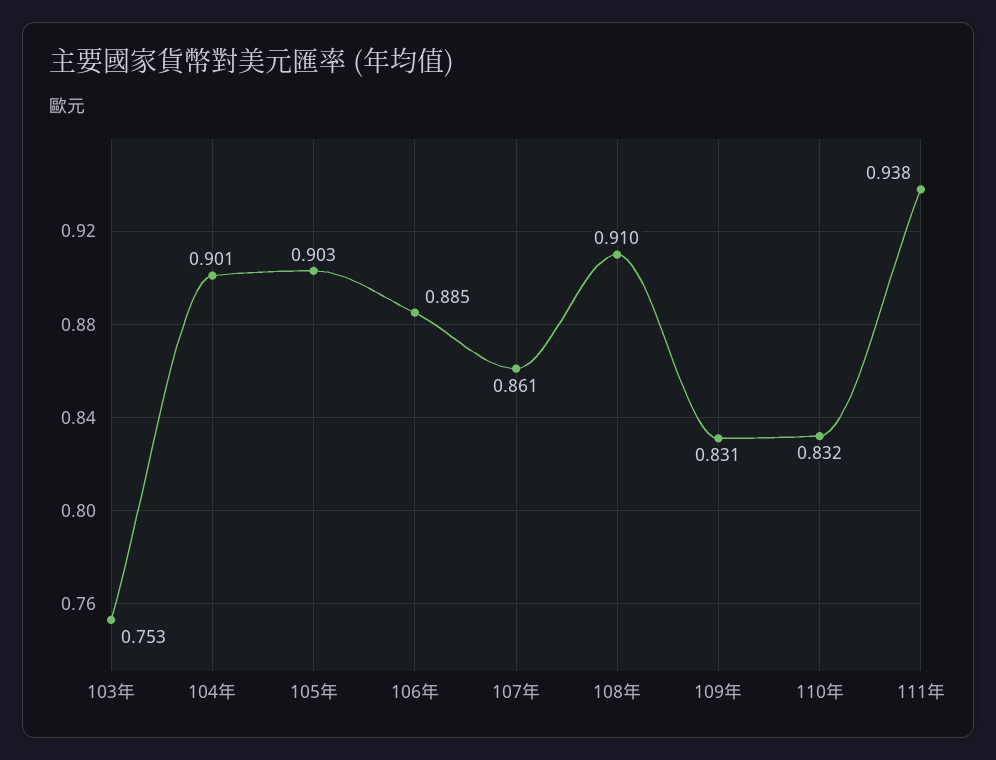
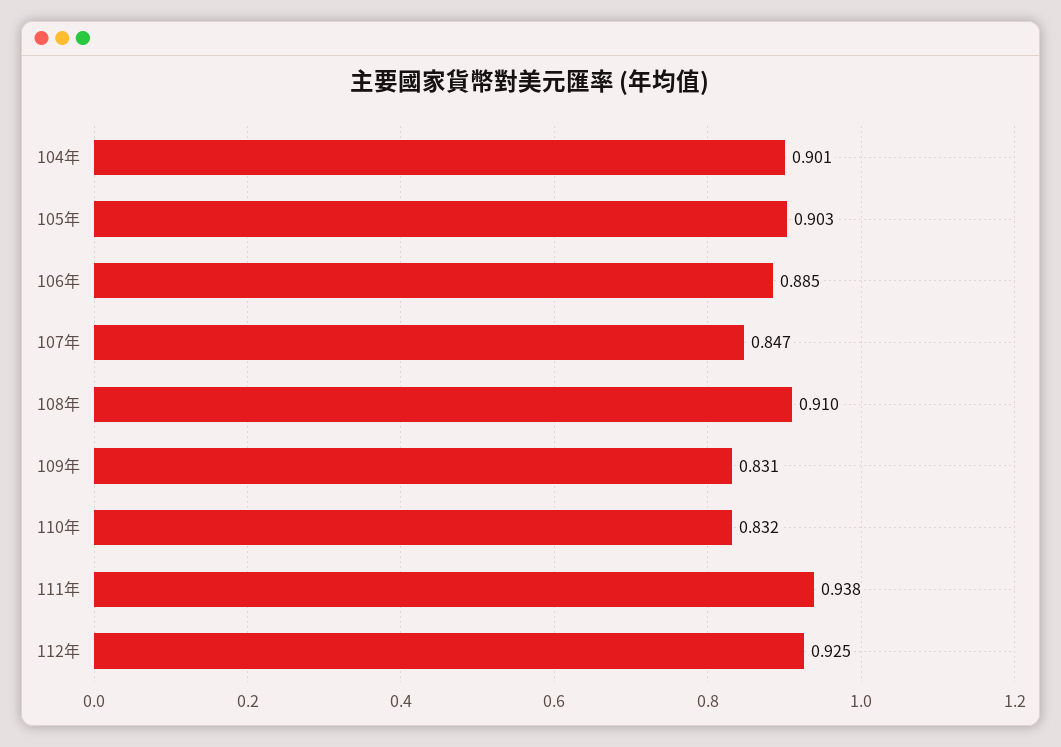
103年: 0.753 -> none
107年: 0.861 -> 0.847
112年: none -> 0.925

